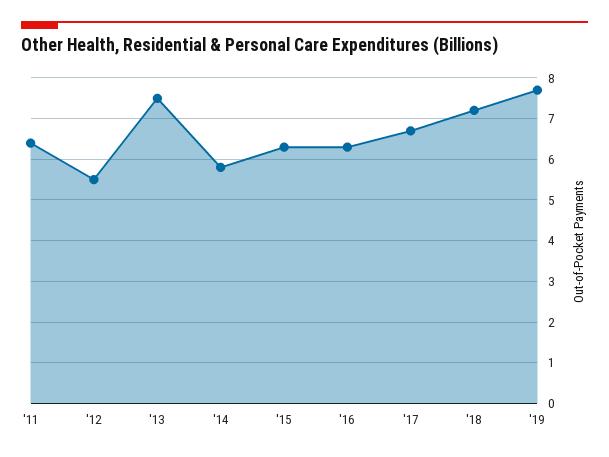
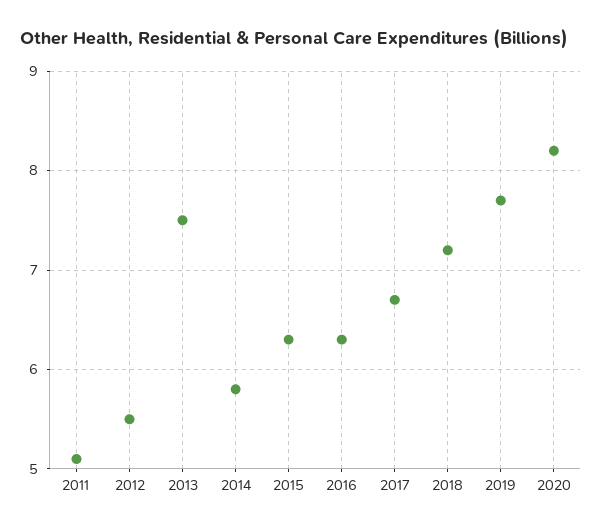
'11: 6.5 -> 5.1
2020: none -> 8.2

